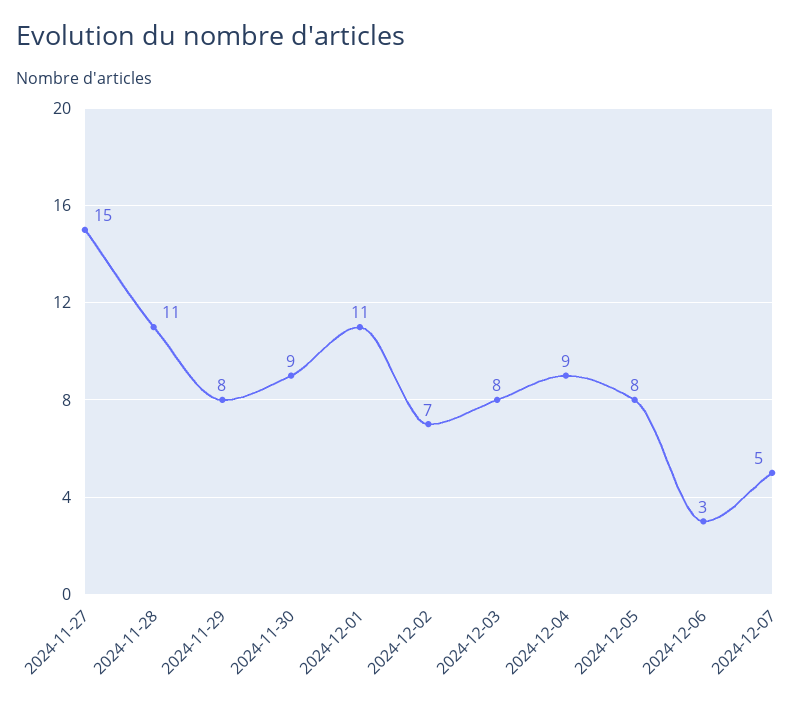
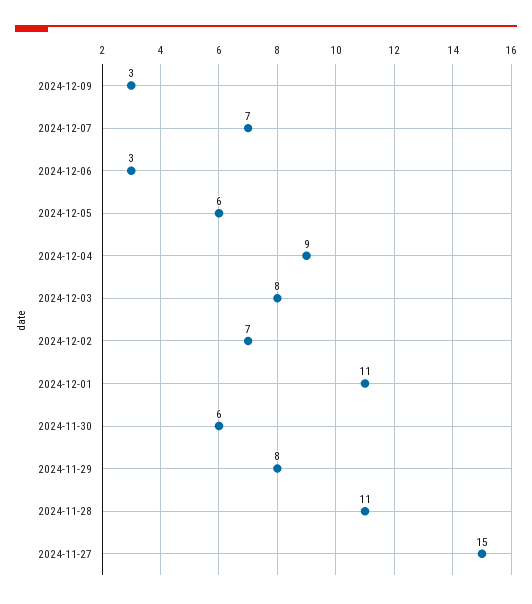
2024-11-30: 9 -> 6
2024-12-05: 8 -> 6
2024-12-07: 5 -> 7
2024-12-09: none -> 3

